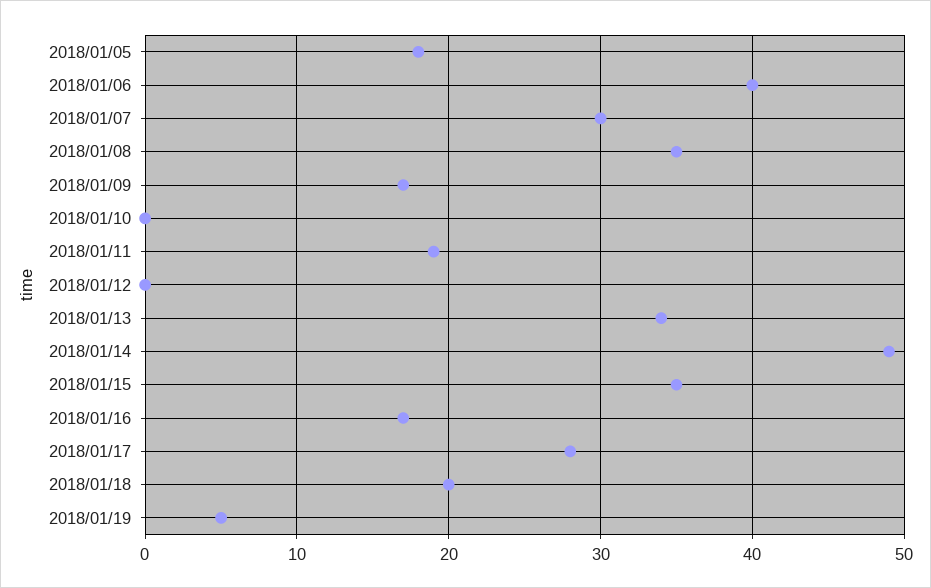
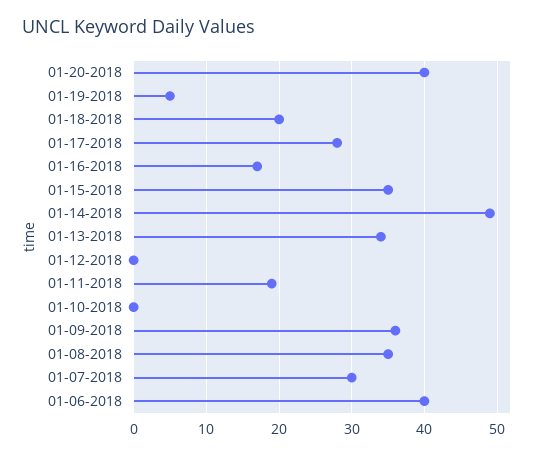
2018/01/05: 18 -> none
2018/01/09: 17 -> 36
01-20-2018: none -> 40

